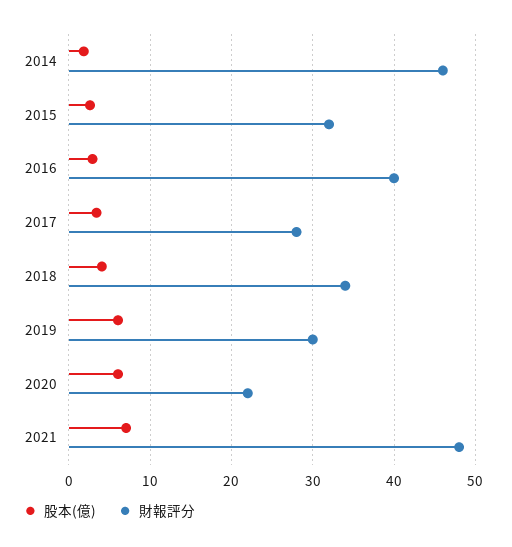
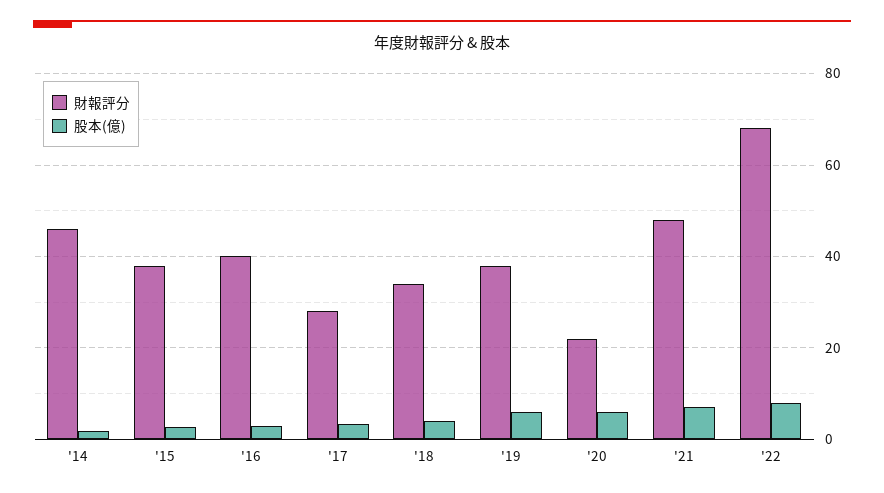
財報評分, 2015: 32 -> 38
財報評分, 2019: 30 -> 38
財報評分, '22: none -> 68
股本(億), '22: none -> 8

